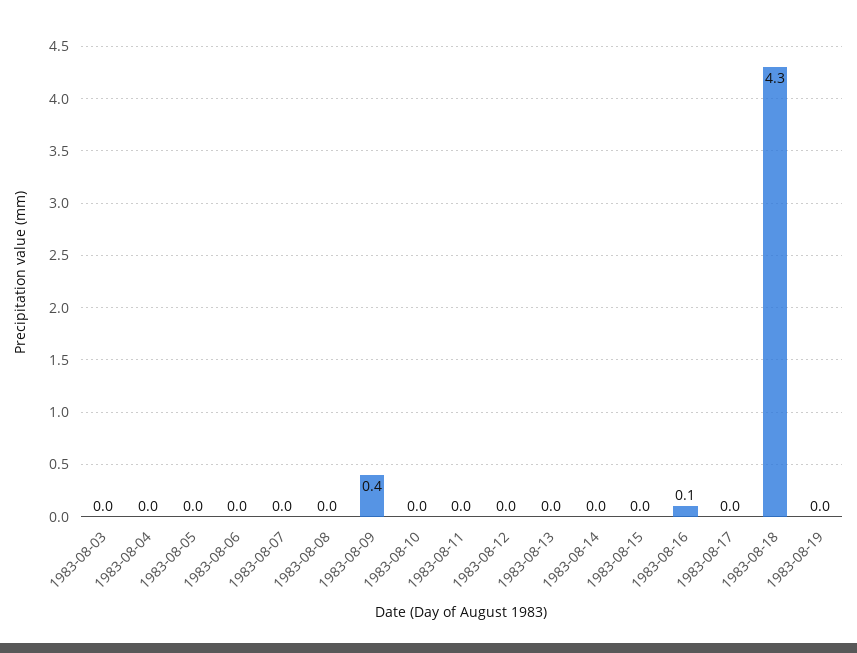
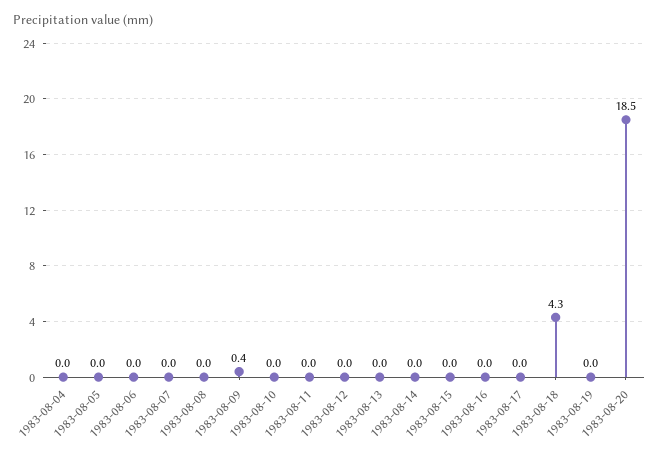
1983-08-03: 0 -> none
1983-08-16: 0.1 -> 0
1983-08-20: none -> 18.5

